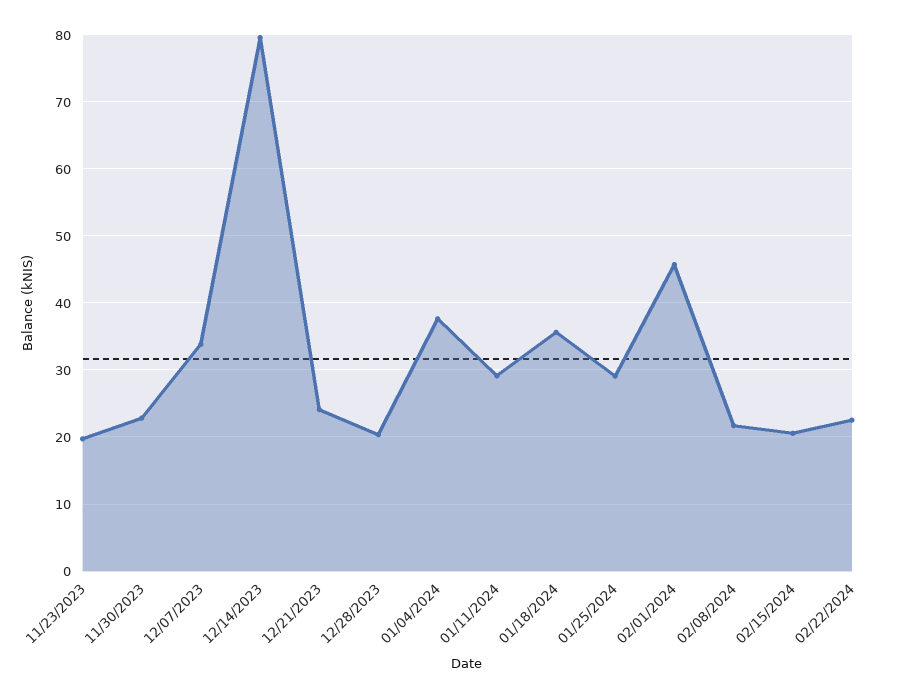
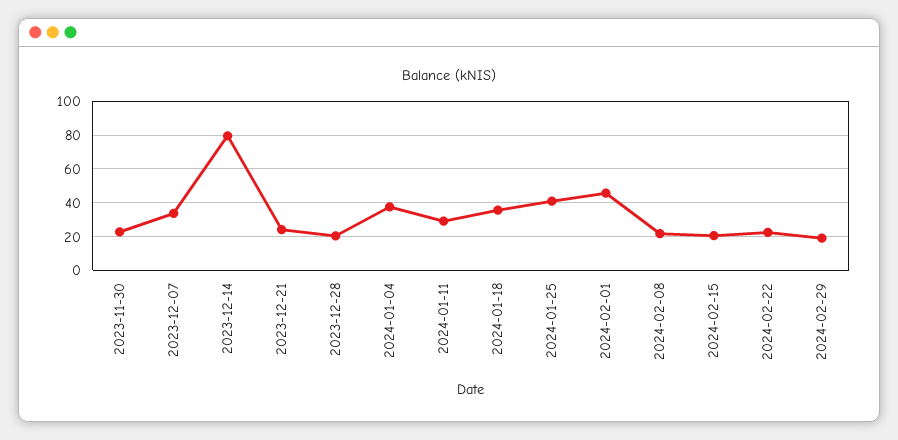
11/23/2023: 20 -> none
01/25/2024: 29 -> 40
2024-02-29: none -> 20

